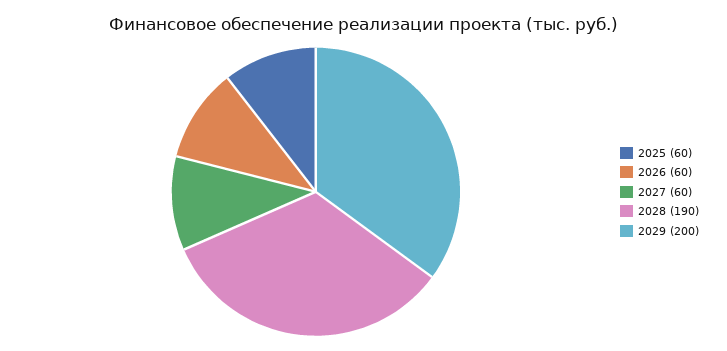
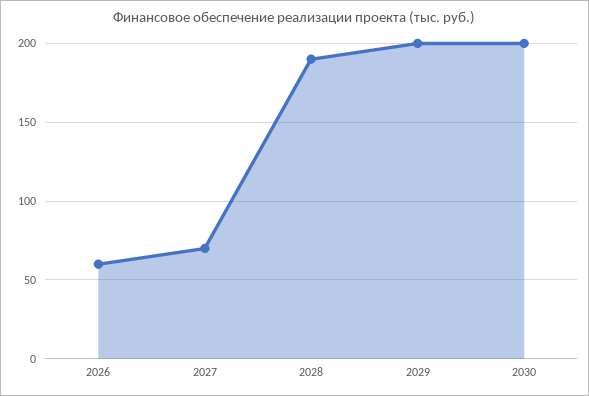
2025: 60 -> none
2027: 60 -> 70
2030: none -> 200

